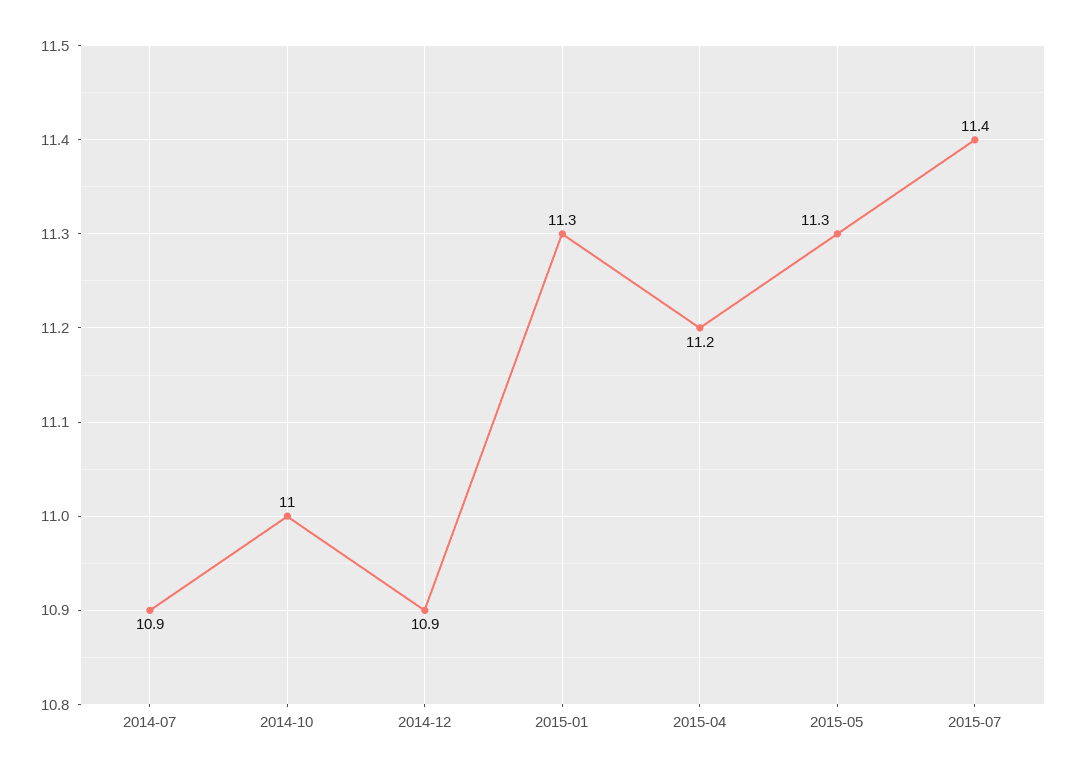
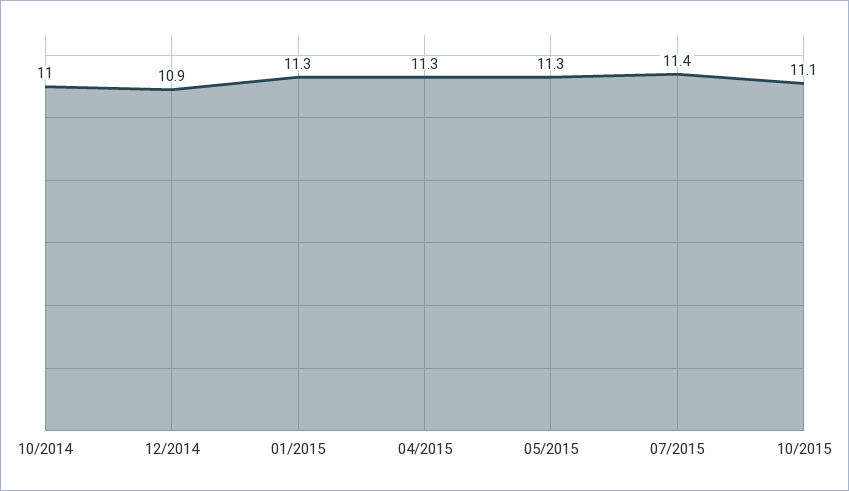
2014-07: 10.9 -> none
2015-04: 11.2 -> 11.3
10/2015: none -> 11.1

